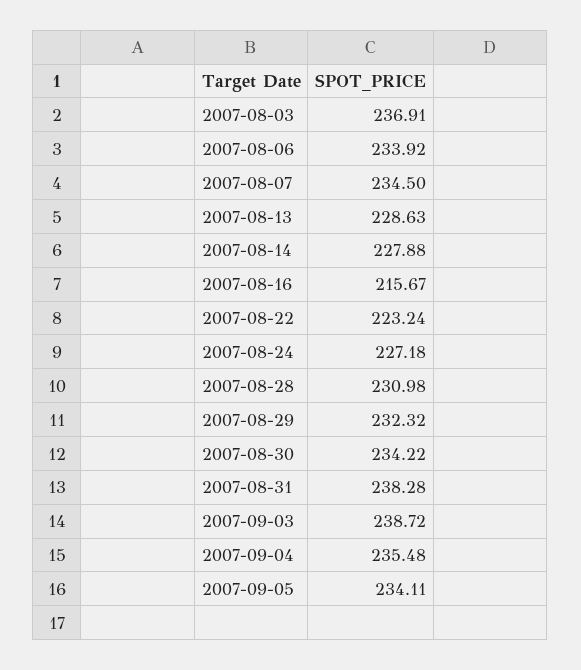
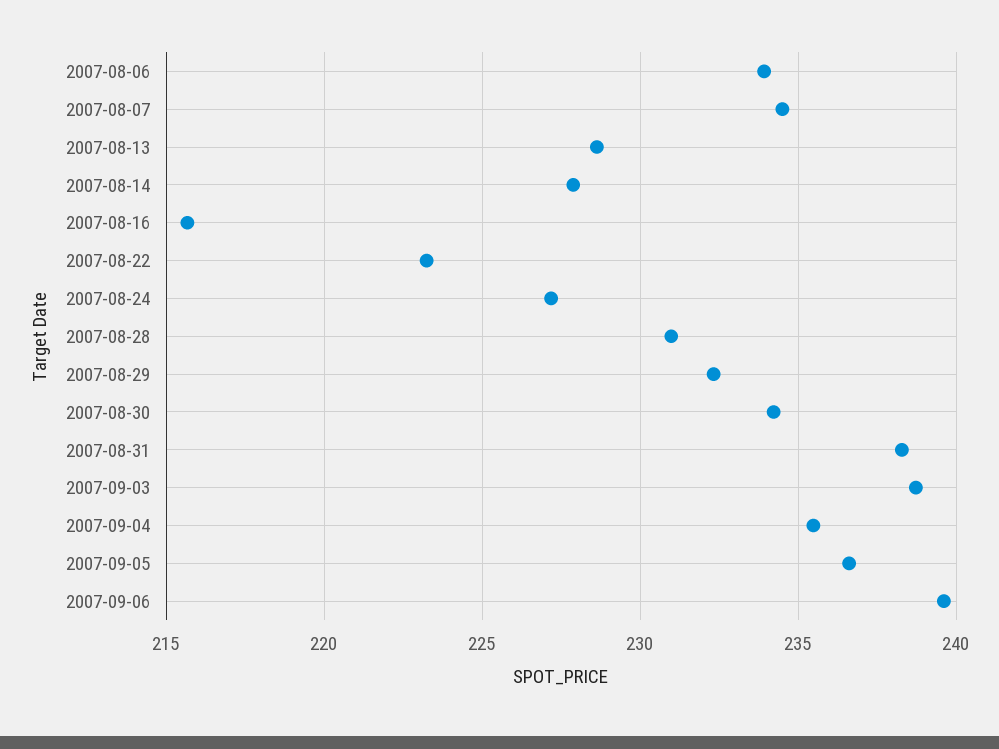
2007-08-03: 236.91 -> none
2007-09-05: 234.11 -> 236.5
2007-09-06: none -> 239.5

